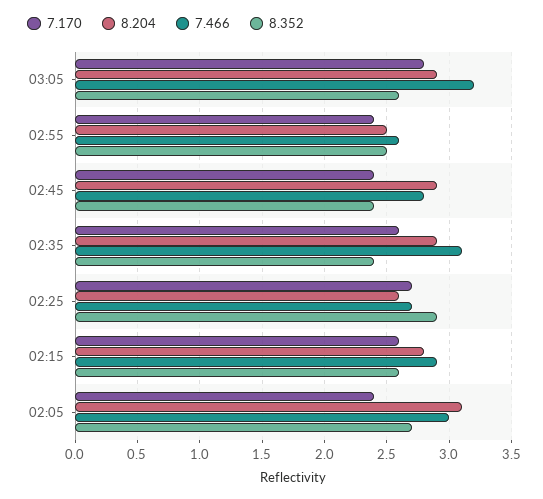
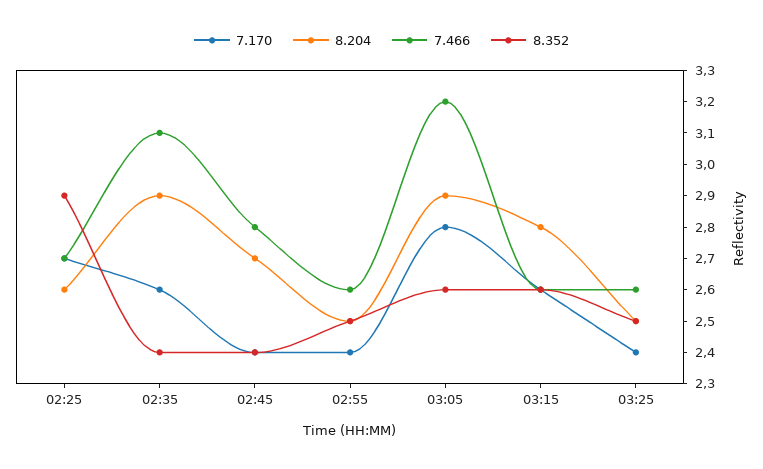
8.204, 02:45: 2.9 -> 2.7
7.170, 02:15: 2.6 -> none
8.204, 02:15: 2.8 -> none
7.466, 02:15: 2.9 -> none
8.352, 02:15: 2.6 -> none
7.170, 02:05: 2.4 -> none
8.204, 02:05: 3.1 -> none
7.466, 02:05: 3 -> none
8.352, 02:05: 2.7 -> none
7.170, 03:15: none -> 2.6
8.204, 03:15: none -> 2.8
7.466, 03:15: none -> 2.6
8.352, 03:15: none -> 2.6
7.170, 03:25: none -> 2.4
8.204, 03:25: none -> 2.5
7.466, 03:25: none -> 2.6
8.352, 03:25: none -> 2.5

